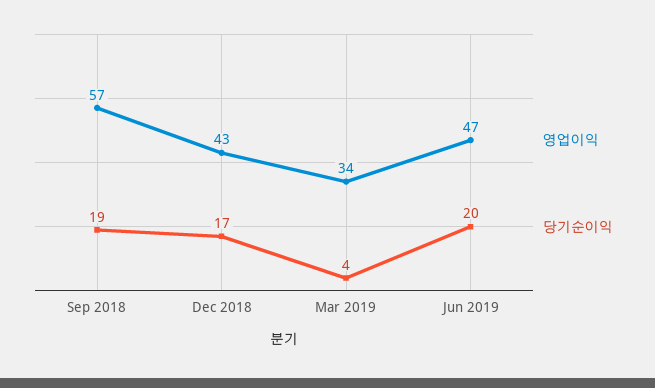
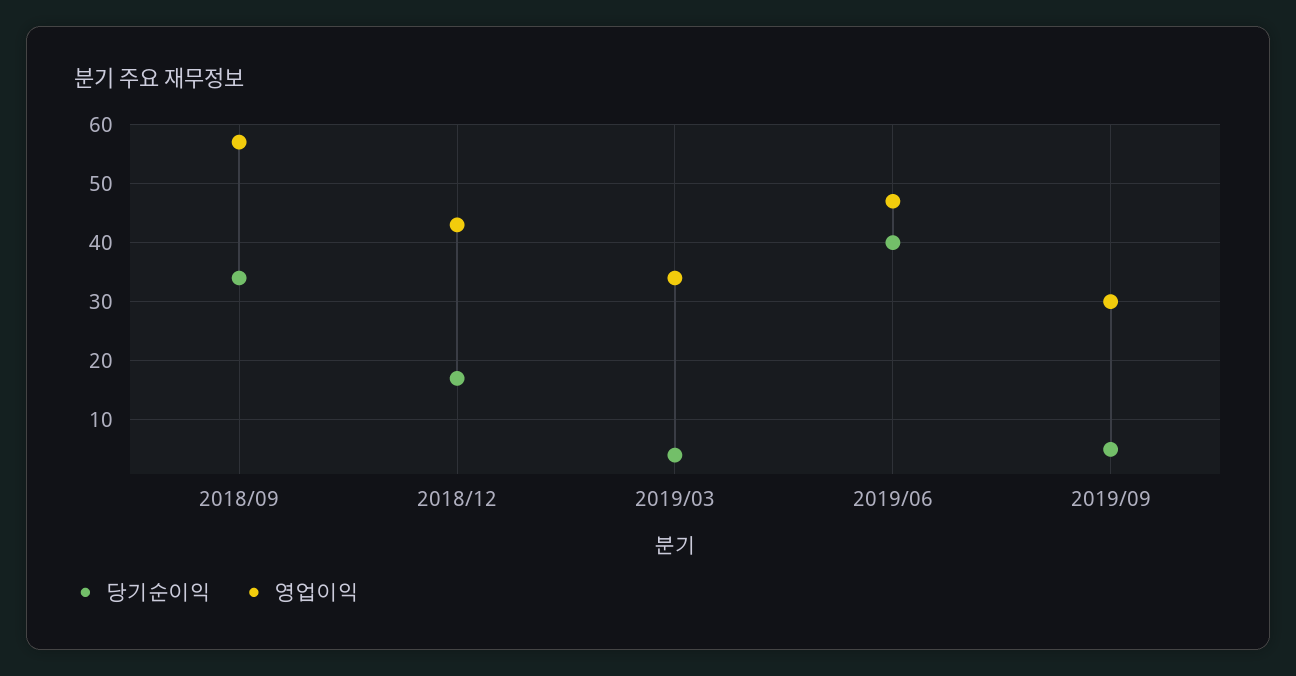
당기순이익, Sep 2018: 19 -> 35
당기순이익, Jun 2019: 20 -> 40
당기순이익, 2019/09: none -> 5
영업이익, 2019/09: none -> 30

